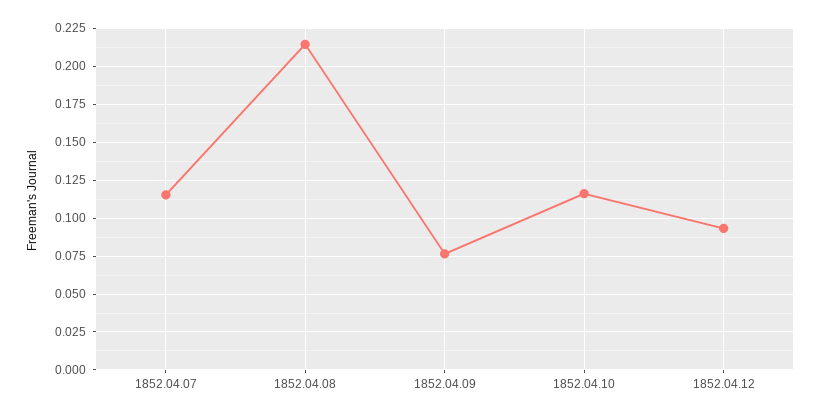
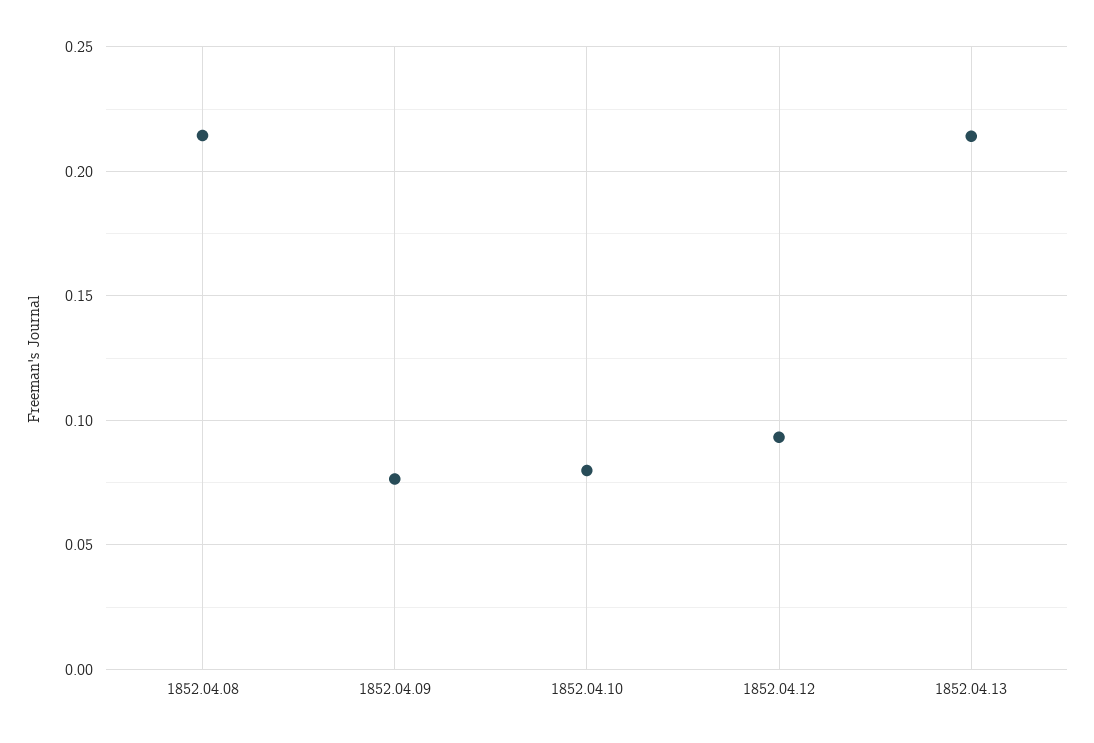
1852.04.07: 0.115 -> none
1852.04.10: 0.115 -> 0.08
1852.04.13: none -> 0.215

